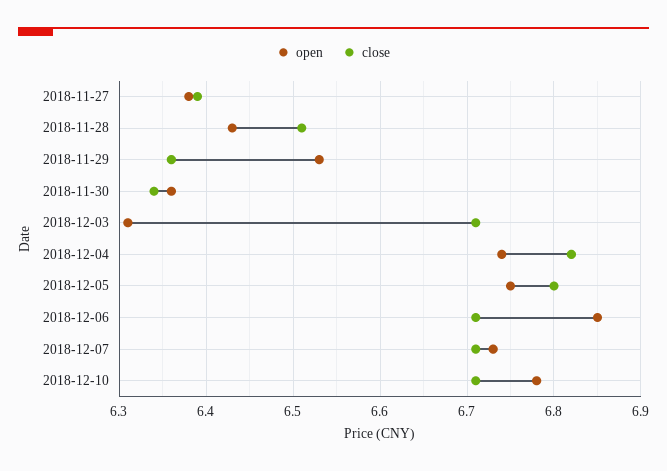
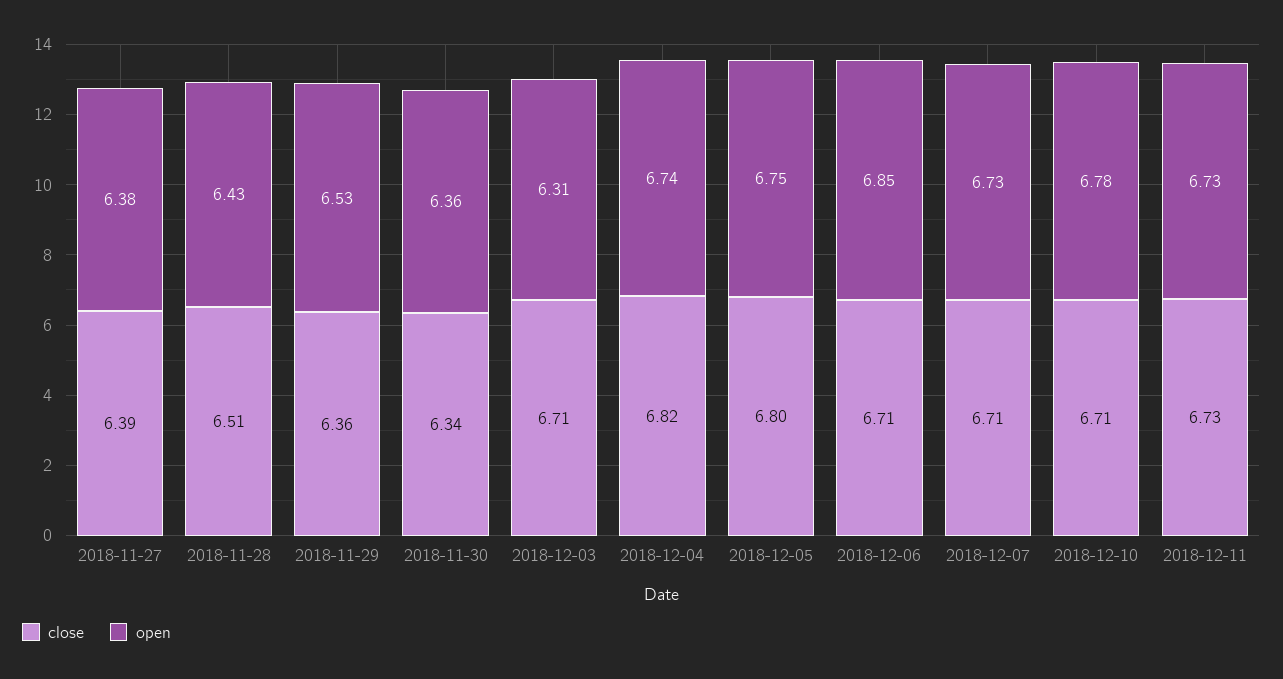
close, 2018-12-11: none -> 6.73
open, 2018-12-11: none -> 6.73

